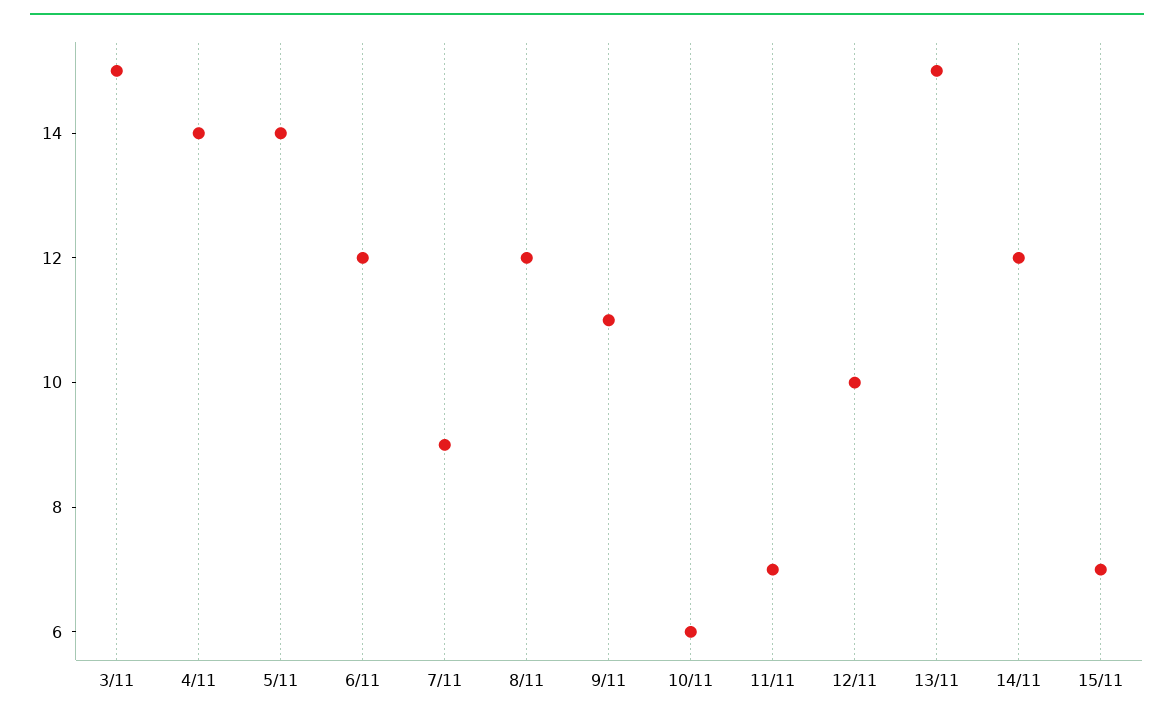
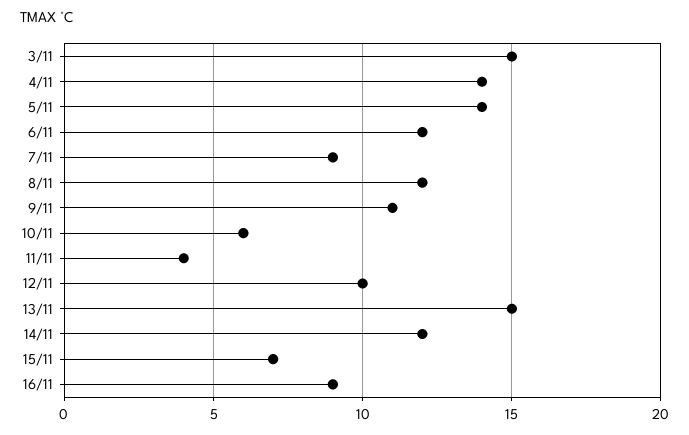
11/11: 7 -> 4
16/11: none -> 9

